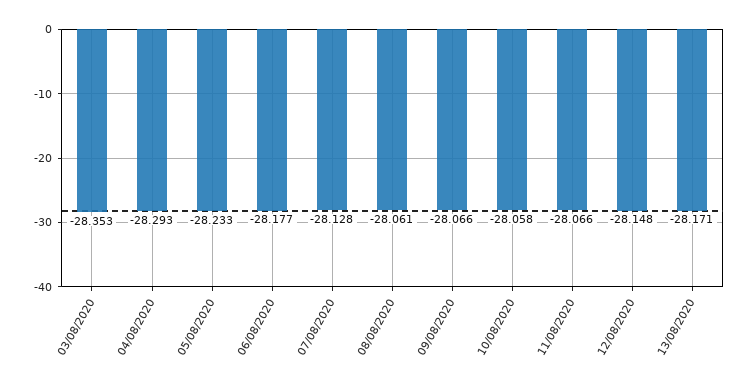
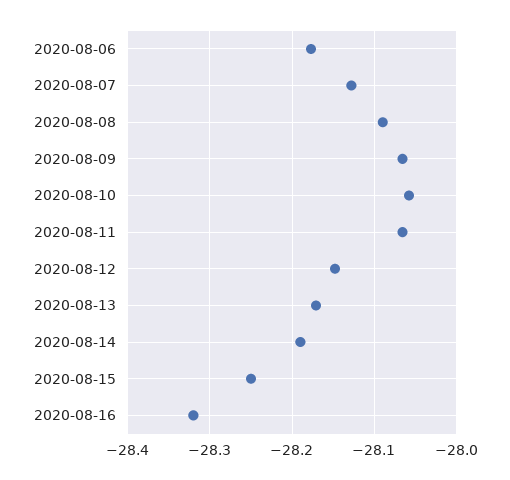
03/08/2020: -28.353 -> none
04/08/2020: -28.293 -> none
05/08/2020: -28.233 -> none
08/08/2020: -28.061 -> -28.09
2020-08-14: none -> -28.19
2020-08-15: none -> -28.25
2020-08-16: none -> -28.32

